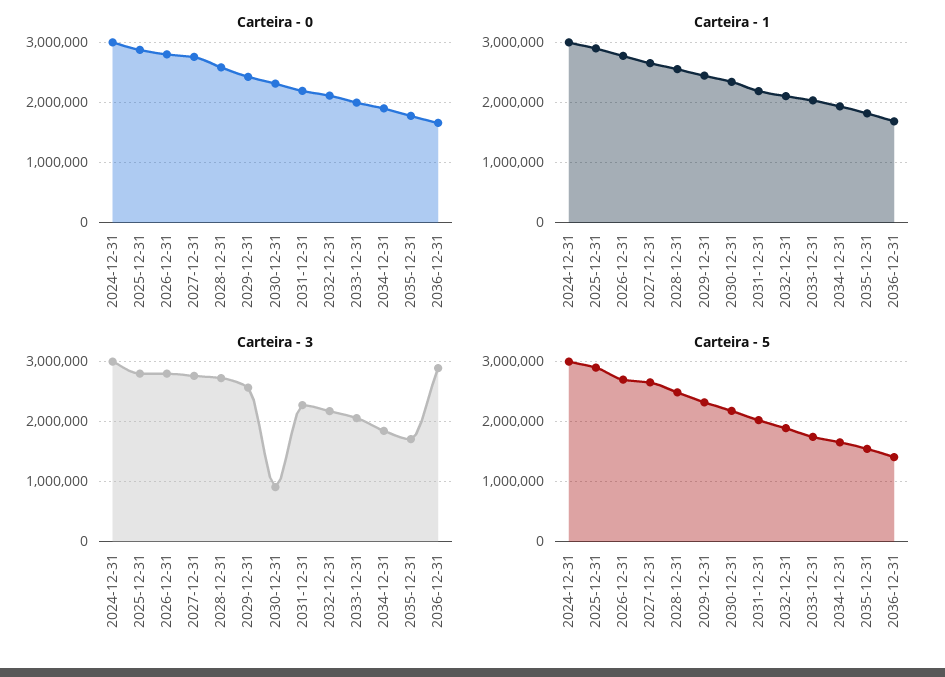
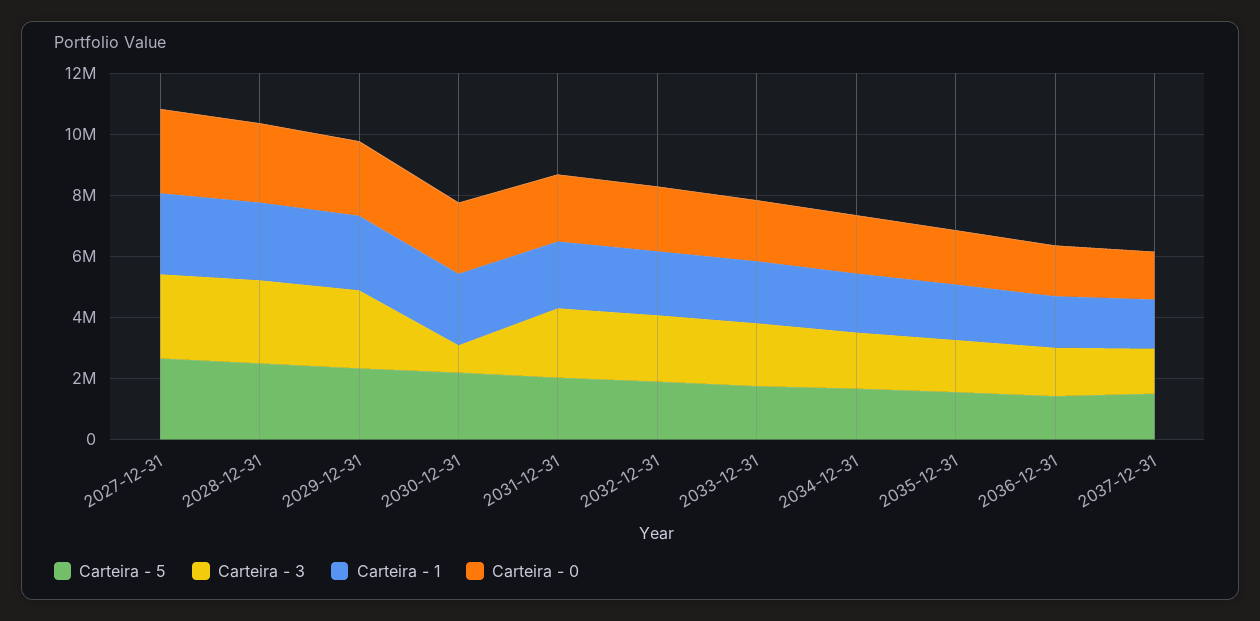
Carteira - 0, 2024-12-31: 3000000 -> none
Carteira - 0, 2025-12-31: 2900000 -> none
Carteira - 0, 2026-12-31: 2800000 -> none
Carteira - 1, 2024-12-31: 3000000 -> none
Carteira - 1, 2025-12-31: 2900000 -> none
Carteira - 1, 2026-12-31: 2800000 -> none
Carteira - 3, 2024-12-31: 3000000 -> none
Carteira - 3, 2025-12-31: 2800000 -> none
Carteira - 3, 2026-12-31: 2800000 -> none
Carteira - 3, 2036-12-31: 2900000 -> 1500000
Carteira - 5, 2024-12-31: 3000000 -> none
Carteira - 5, 2025-12-31: 2900000 -> none
Carteira - 5, 2026-12-31: 2700000 -> none
Carteira - 5, 2037-12-31: none -> 1500000
Carteira - 3, 2037-12-31: none -> 1500000
Carteira - 1, 2037-12-31: none -> 1500000
Carteira - 0, 2037-12-31: none -> 1500000

